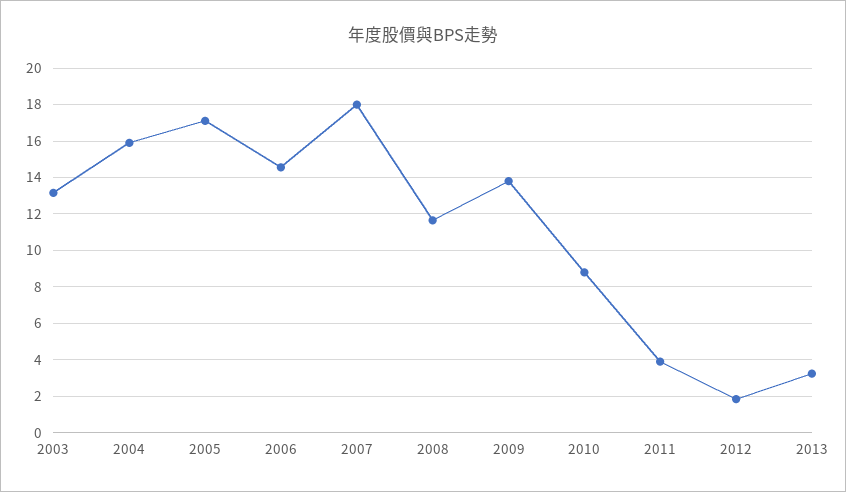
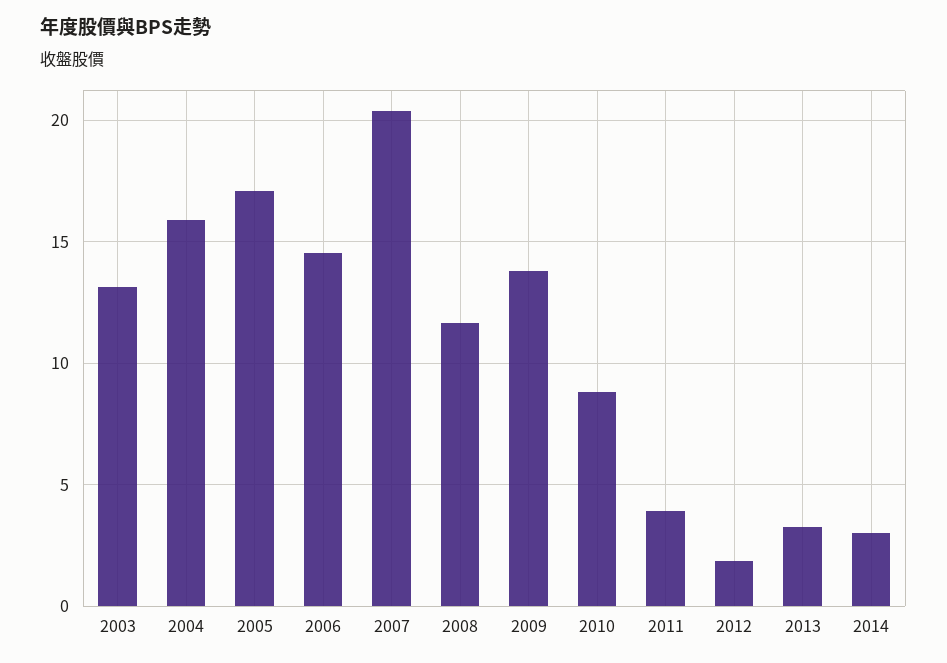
2007: 18 -> 20.5
2014: none -> 3

